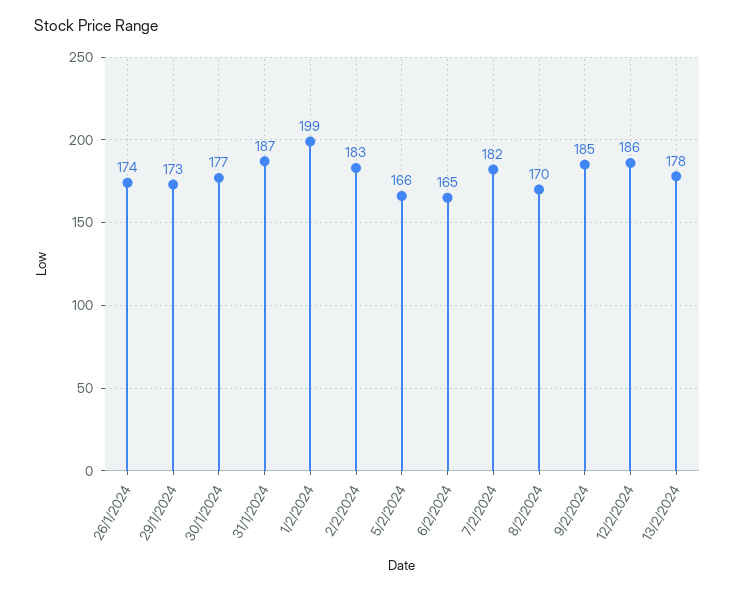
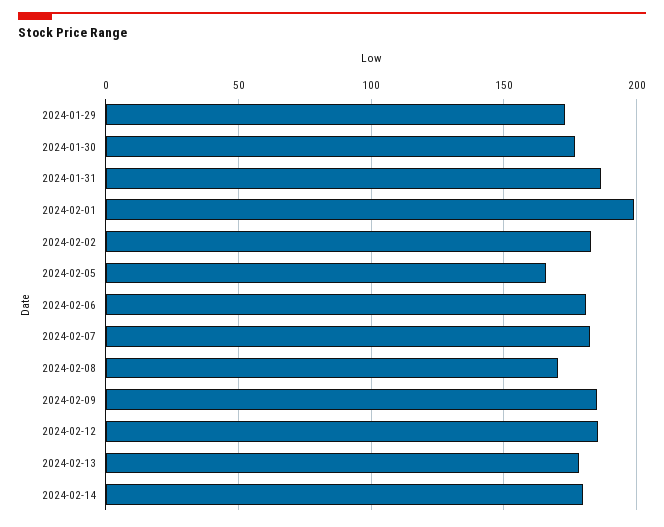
26/1/2024: 174 -> none
6/2/2024: 165 -> 180
2024-02-14: none -> 180

